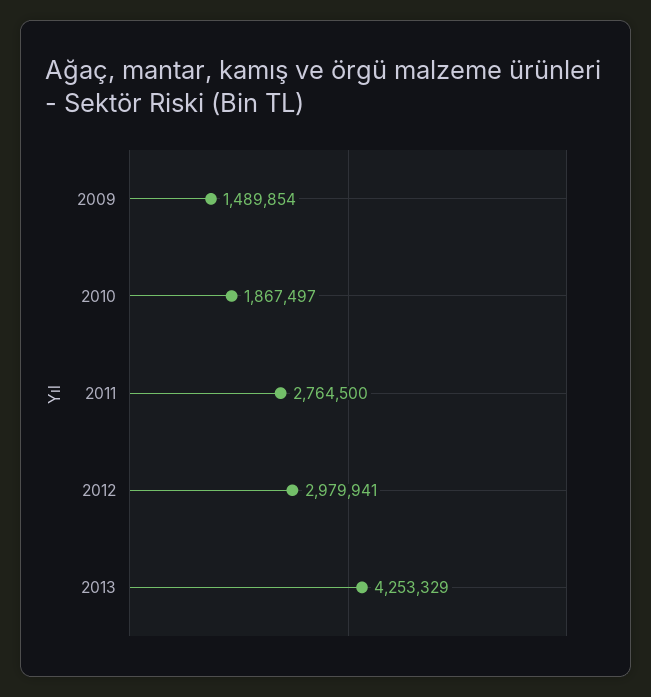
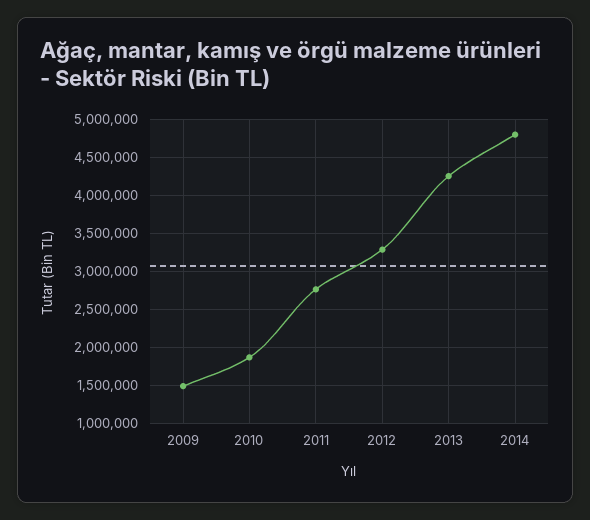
2012: 2979941 -> 3300000
2014: none -> 4800000

